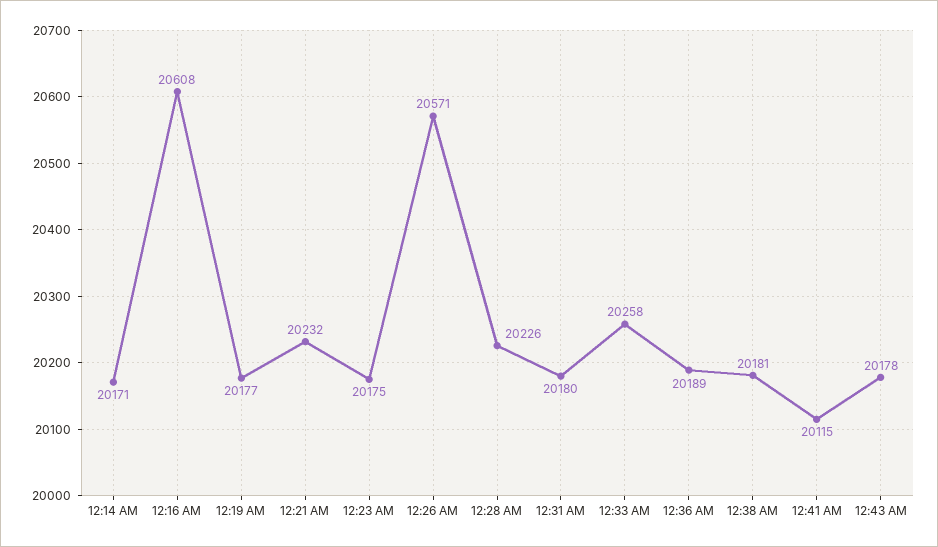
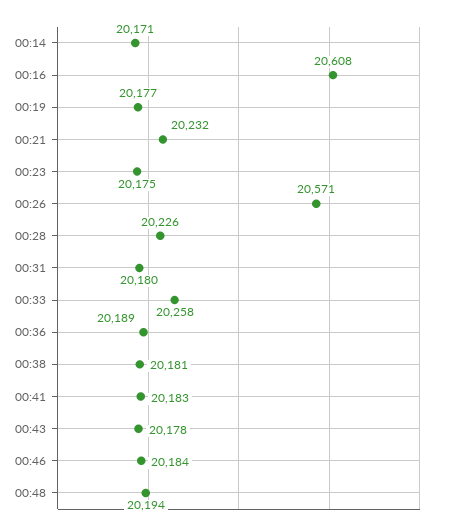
12:41 AM: 20115 -> 20183
00:46: none -> 20184
00:48: none -> 20194

